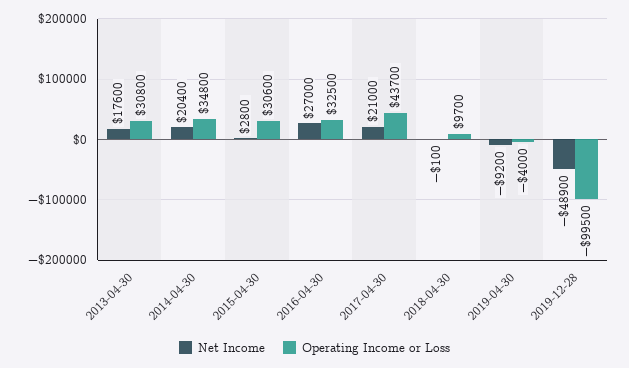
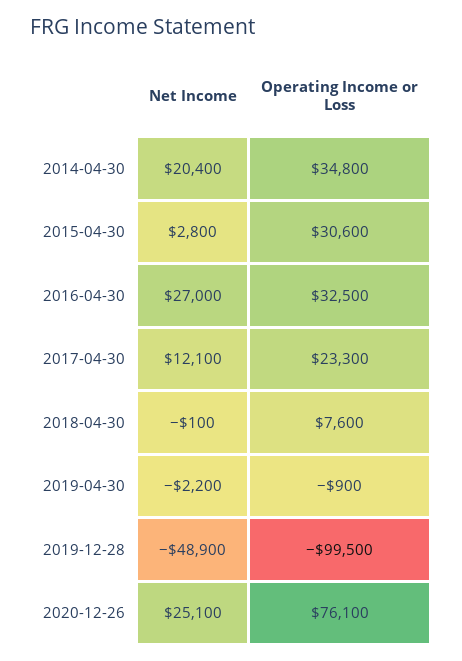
Net Income, 2013-04-30: 17600 -> none
Operating Income or Loss, 2013-04-30: 30800 -> none
Net Income, 2017-04-30: 21000 -> 12100
Operating Income or Loss, 2017-04-30: 43700 -> 23300
Operating Income or Loss, 2018-04-30: 9700 -> 7600
Net Income, 2019-04-30: -9200 -> -2200
Operating Income or Loss, 2019-04-30: -4000 -> -900
Net Income, 2020-12-26: none -> 25100
Operating Income or Loss, 2020-12-26: none -> 76100

